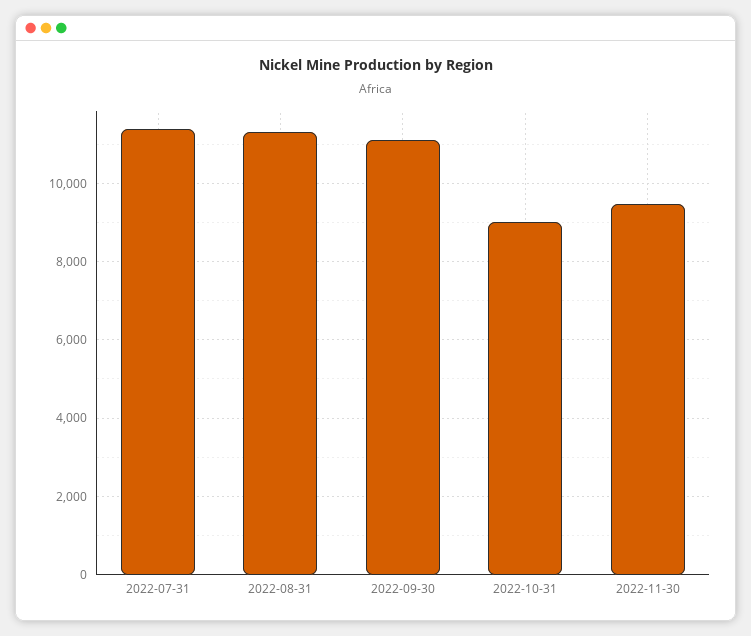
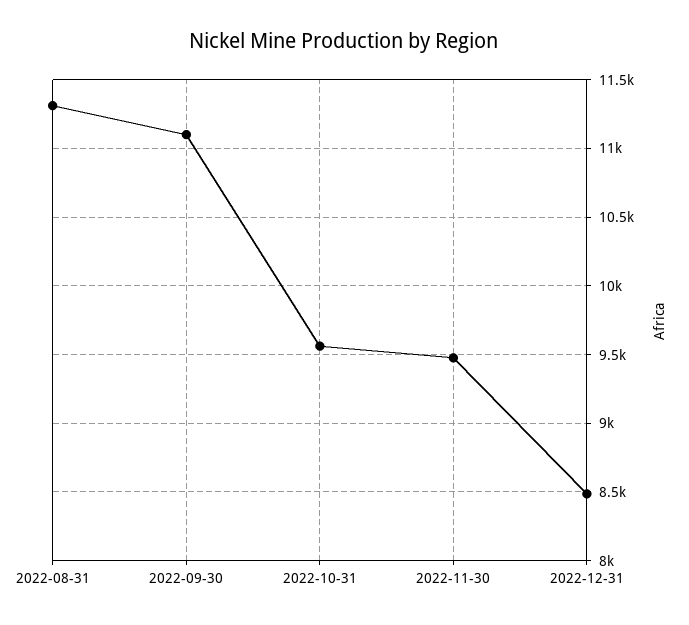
2022-07-31: 11400 -> none
2022-10-31: 9000 -> 9550
2022-12-31: none -> 8500

